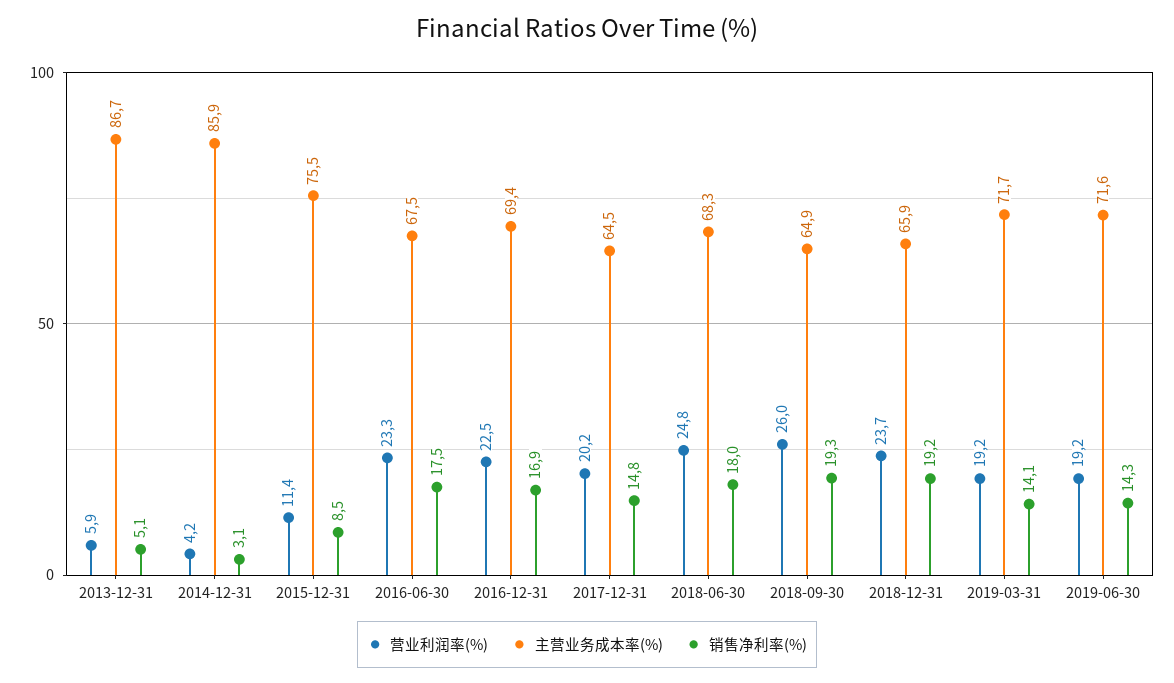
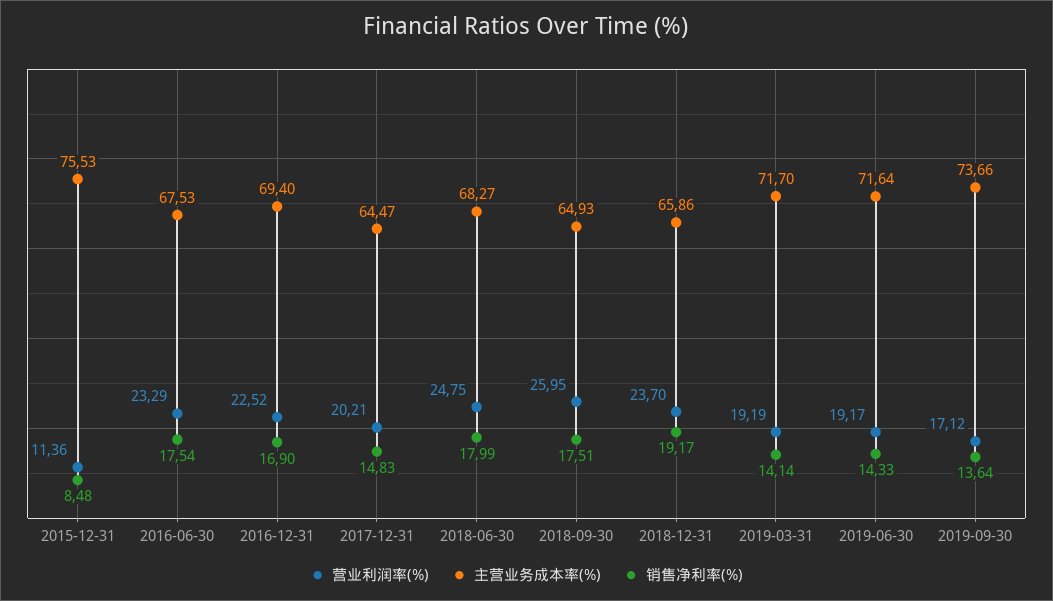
营业利润率(%), 2013-12-31: 5.9 -> none
主营业务成本率(%), 2013-12-31: 86.7 -> none
销售净利率(%), 2013-12-31: 5.1 -> none
营业利润率(%), 2014-12-31: 4.2 -> none
主营业务成本率(%), 2014-12-31: 85.9 -> none
销售净利率(%), 2014-12-31: 3.1 -> none
销售净利率(%), 2018-09-30: 19.3 -> 17.51
营业利润率(%), 2019-09-30: none -> 17.12
主营业务成本率(%), 2019-09-30: none -> 73.66
销售净利率(%), 2019-09-30: none -> 13.64

